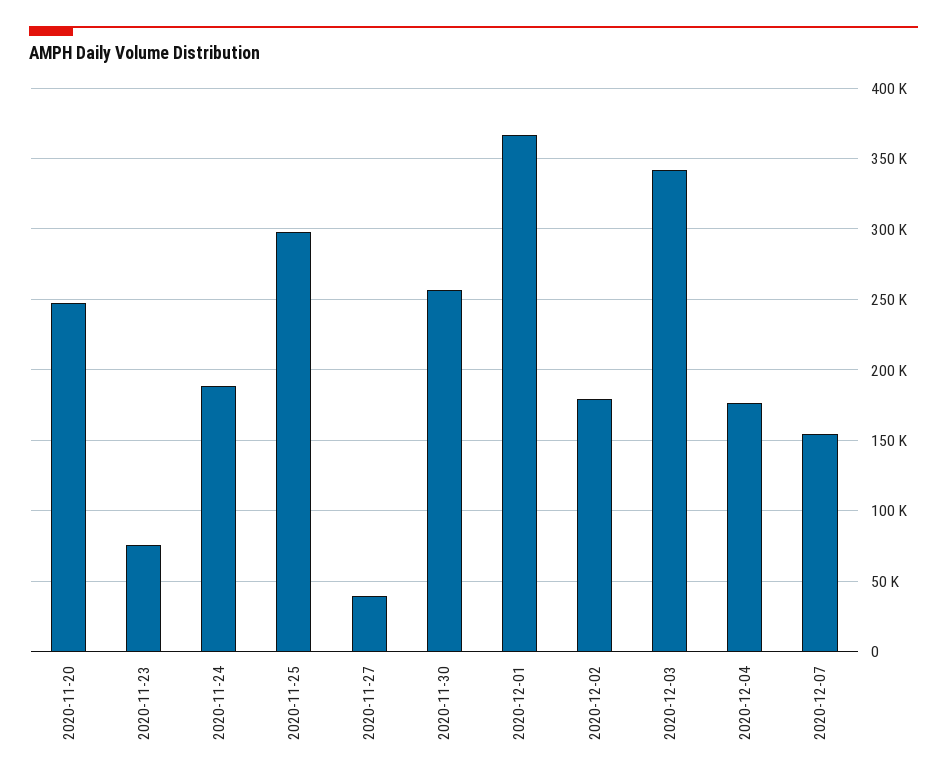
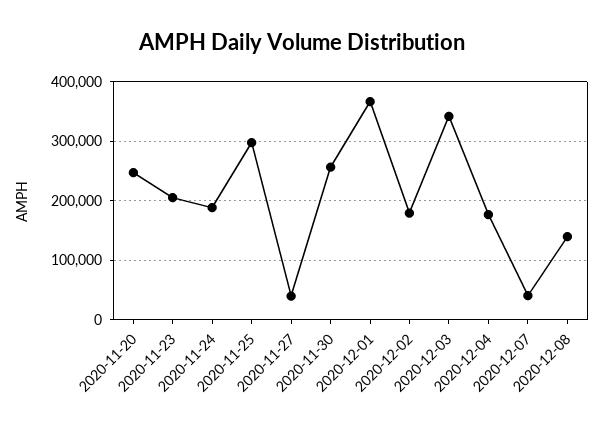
2020-11-23: 75000 -> 200000
2020-12-07: 155000 -> 40000
2020-12-08: none -> 140000

